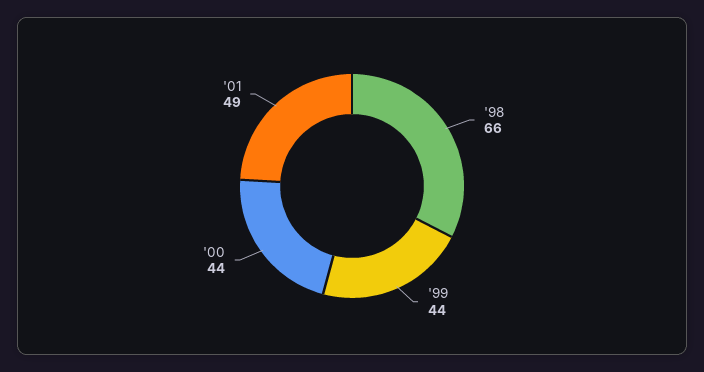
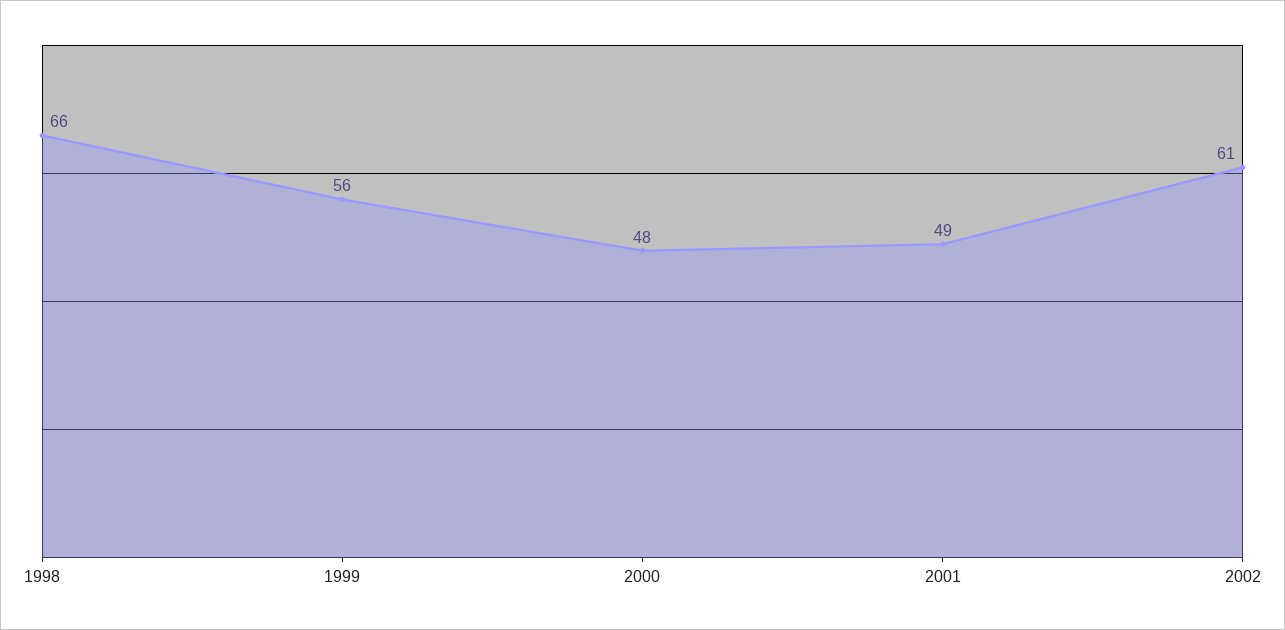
'99: 44 -> 56
'00: 44 -> 48
2002: none -> 61

